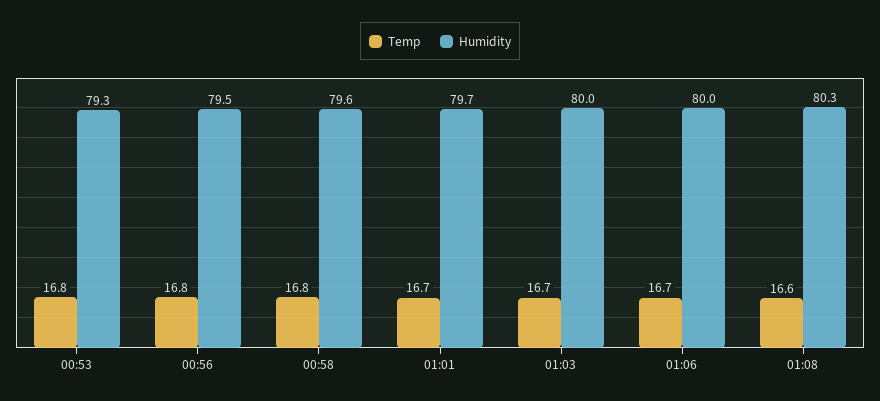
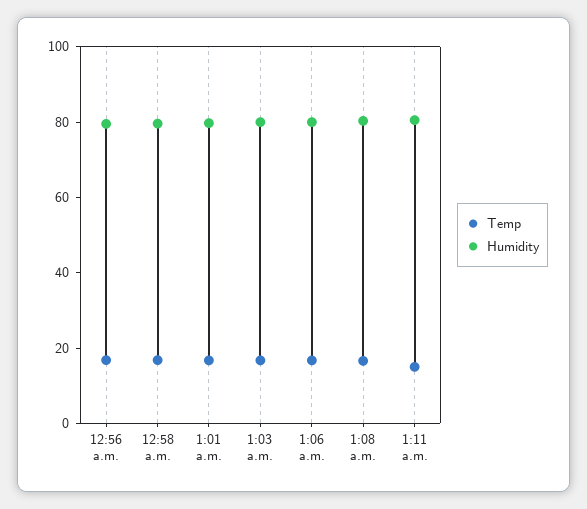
Temp, 00:53: 16.8 -> none
Humidity, 00:53: 79.3 -> none
Temp, 1:11 a.m.: none -> 15
Humidity, 1:11 a.m.: none -> 80

